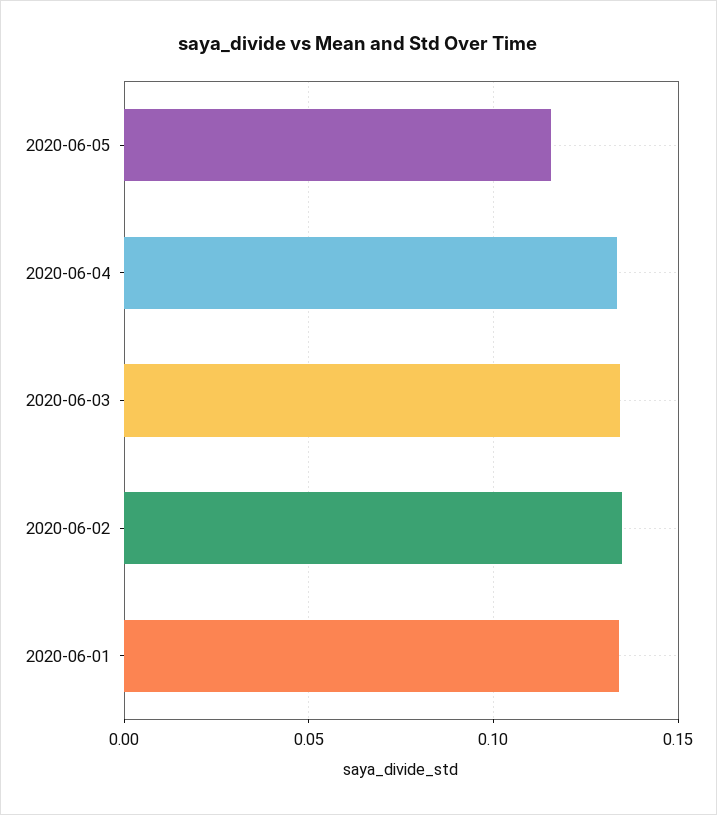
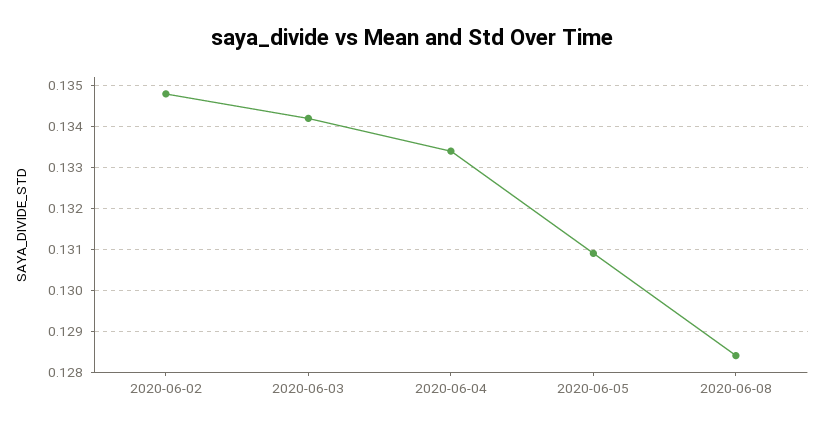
2020-06-05: 0.115 -> 0.131
2020-06-01: 0.135 -> none
2020-06-08: none -> 0.1285

